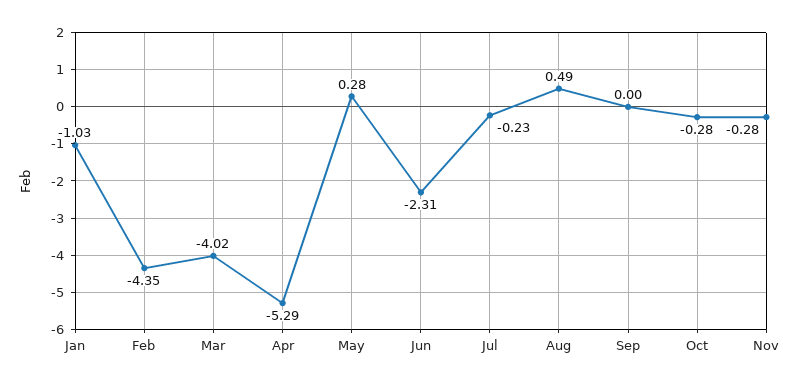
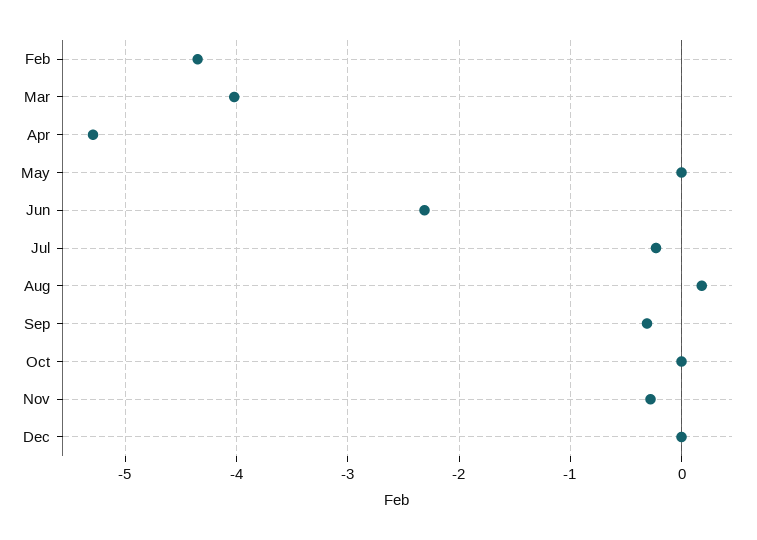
Jan: -1.03 -> none
May: 0.28 -> 0
Aug: 0.49 -> 0.2
Sep: 0 -> -0.3
Oct: -0.28 -> 0
Dec: none -> 0

